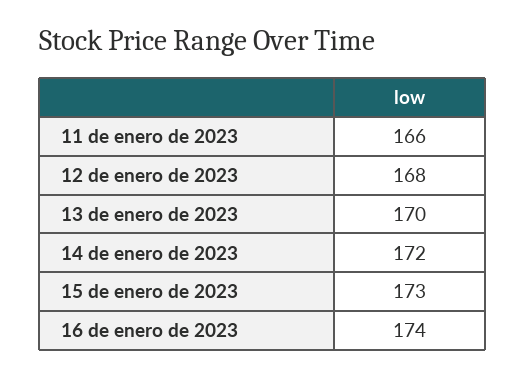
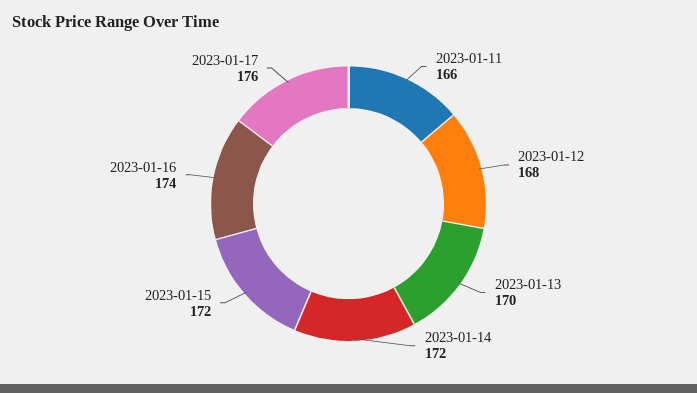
15 de enero de 2023: 173 -> 172
2023-01-17: none -> 176

